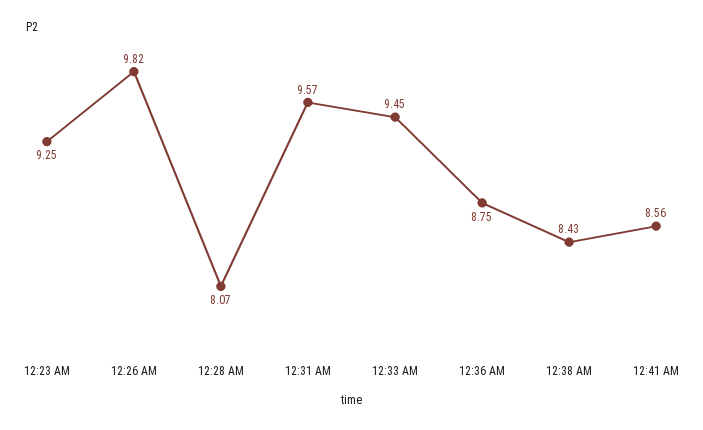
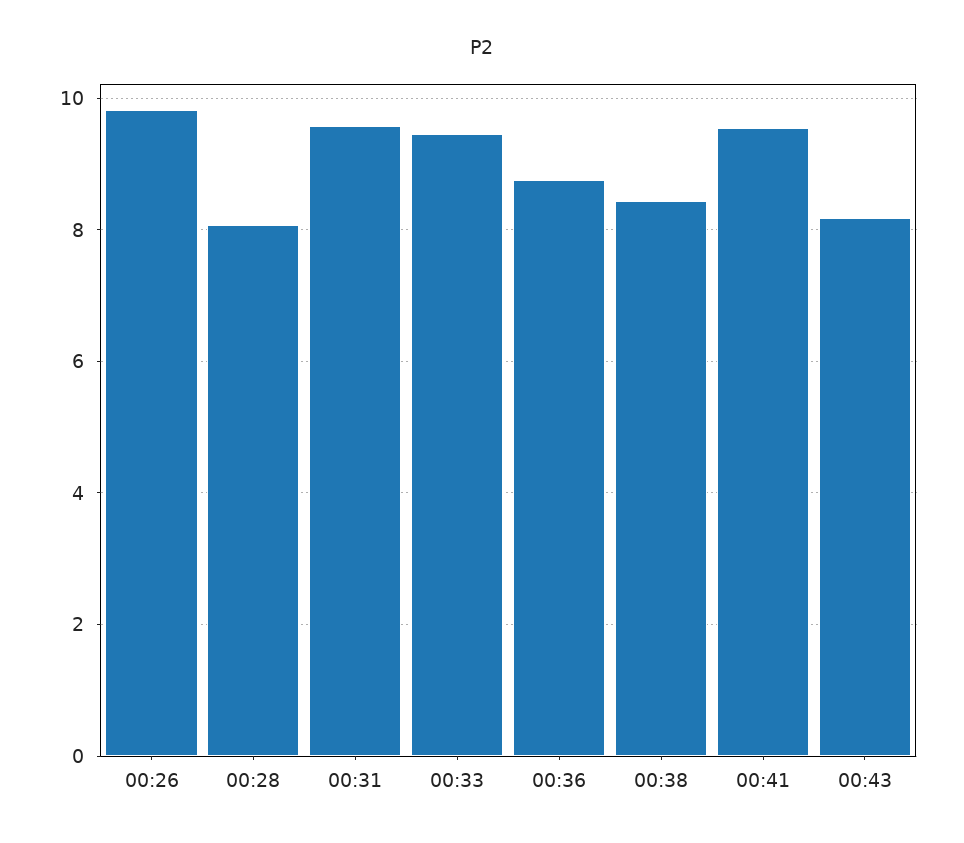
12:23 AM: 9.25 -> none
12:41 AM: 8.56 -> 9.6
00:43: none -> 8.2

